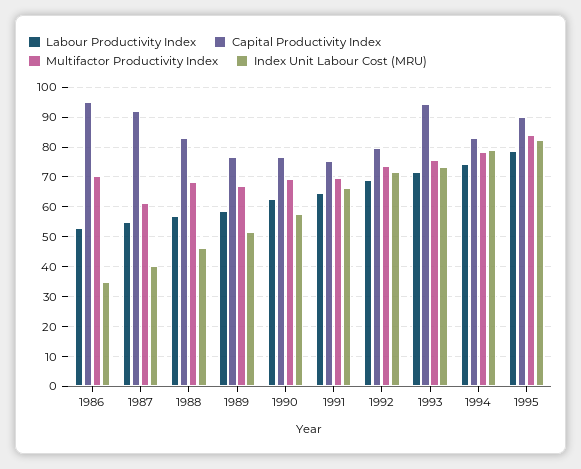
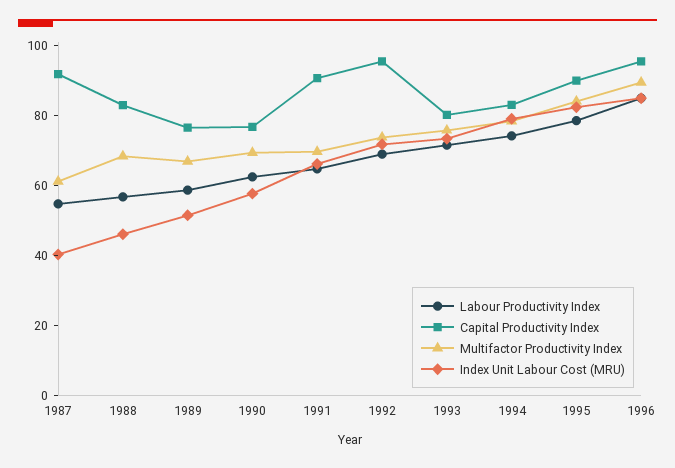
Labour Productivity Index, 1986: 52.5 -> none
Capital Productivity Index, 1986: 95 -> none
Multifactor Productivity Index, 1986: 70 -> none
Index Unit Labour Cost (MRU), 1986: 35 -> none
Capital Productivity Index, 1991: 75 -> 90
Capital Productivity Index, 1992: 80 -> 95
Capital Productivity Index, 1993: 95 -> 80
Labour Productivity Index, 1996: none -> 85
Capital Productivity Index, 1996: none -> 95
Multifactor Productivity Index, 1996: none -> 90
Index Unit Labour Cost (MRU), 1996: none -> 85

